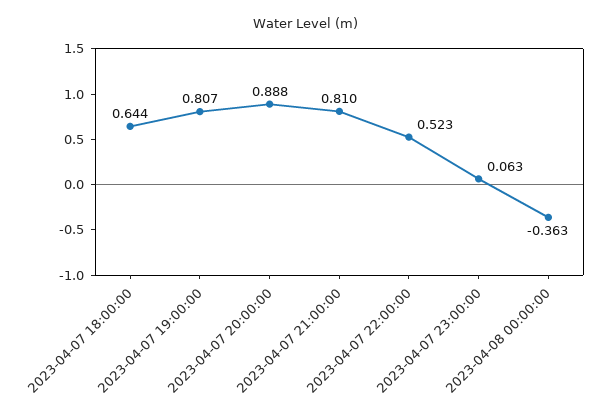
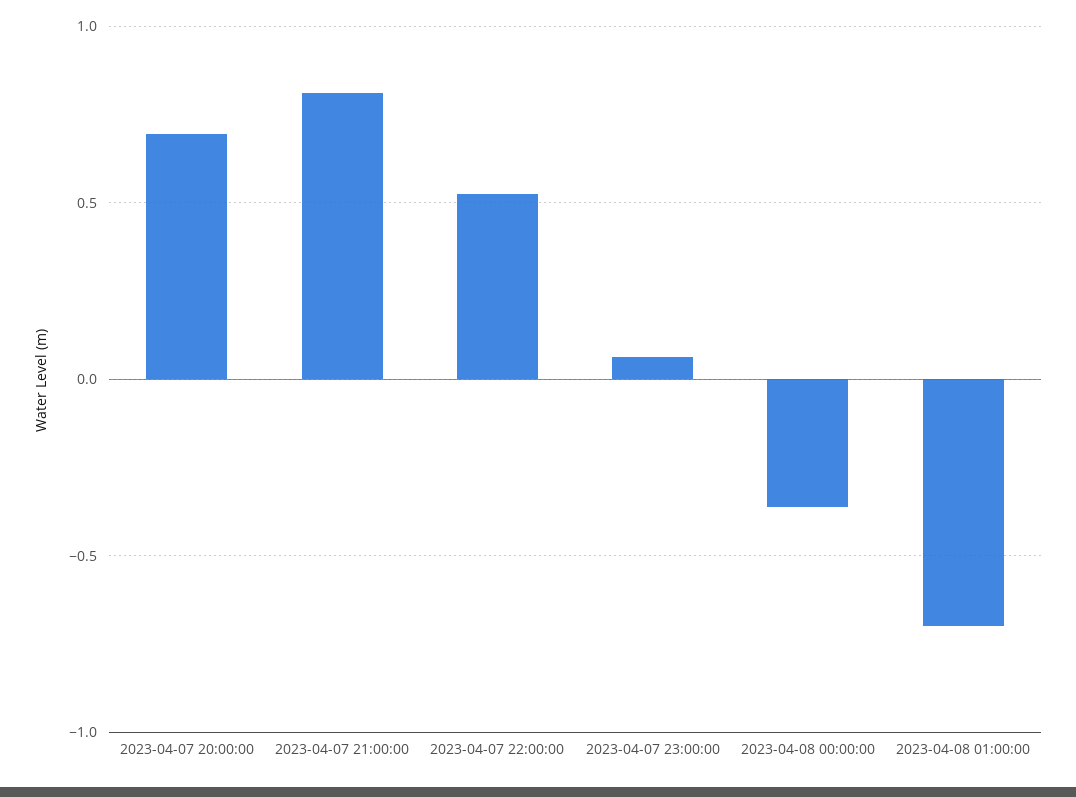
2023-04-07 18:00:00: 0.644 -> none
2023-04-07 19:00:00: 0.807 -> none
2023-04-07 20:00:00: 0.888 -> 0.7
2023-04-08 01:00:00: none -> -0.7

